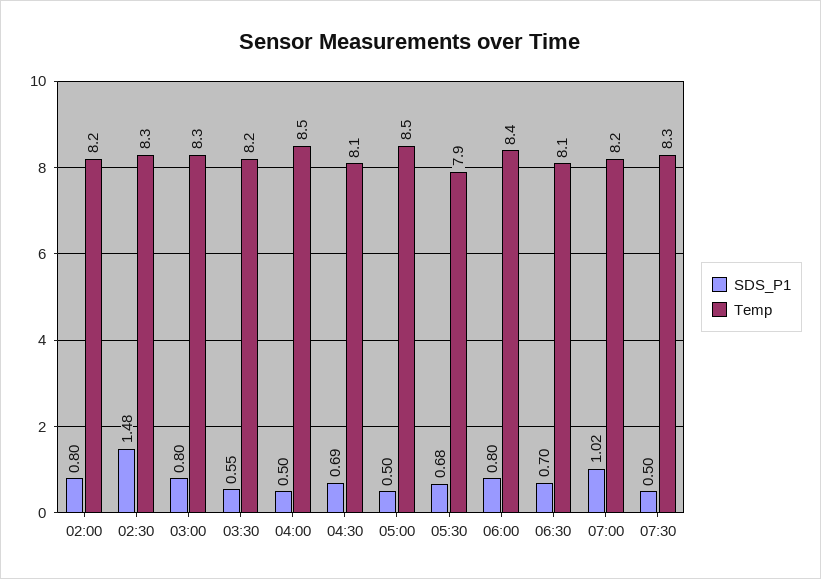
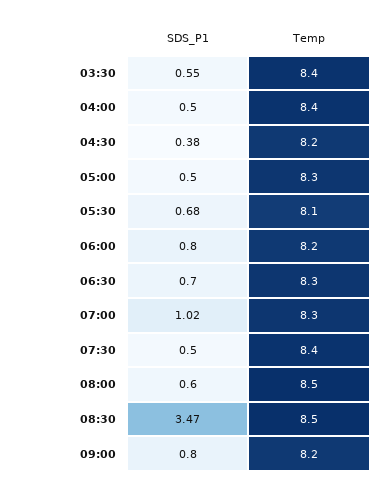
SDS_P1, 02:00: 0.8 -> none
Temp, 02:00: 8.2 -> none
SDS_P1, 02:30: 1.48 -> none
Temp, 02:30: 8.3 -> none
SDS_P1, 03:00: 0.8 -> none
Temp, 03:00: 8.3 -> none
Temp, 03:30: 8.2 -> 8.4
Temp, 04:00: 8.5 -> 8.4
SDS_P1, 04:30: 0.69 -> 0.38
Temp, 04:30: 8.1 -> 8.2
Temp, 05:00: 8.5 -> 8.3
Temp, 05:30: 7.9 -> 8.1
Temp, 06:00: 8.4 -> 8.2
Temp, 06:30: 8.1 -> 8.3
Temp, 07:00: 8.2 -> 8.3
Temp, 07:30: 8.3 -> 8.4
SDS_P1, 08:00: none -> 0.6
Temp, 08:00: none -> 8.5
SDS_P1, 08:30: none -> 3.47
Temp, 08:30: none -> 8.5
SDS_P1, 09:00: none -> 0.8
Temp, 09:00: none -> 8.2

